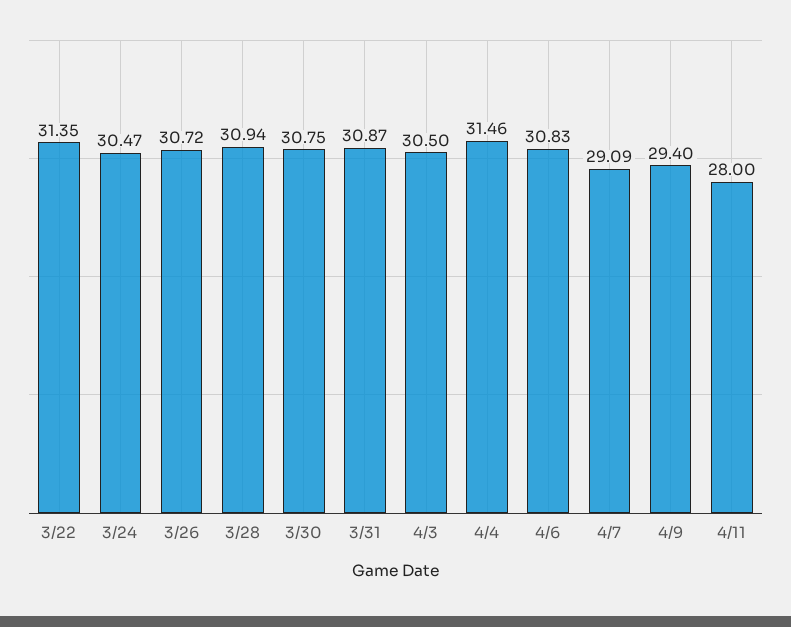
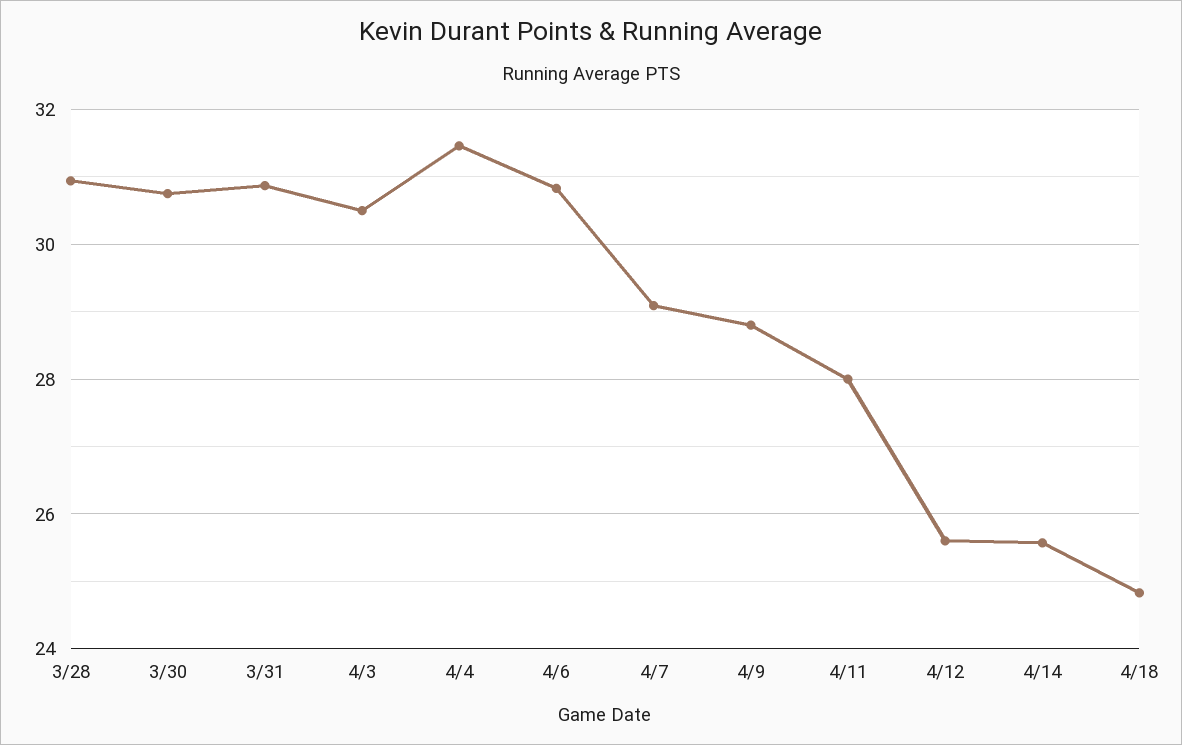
3/22: 31.35 -> none
3/24: 30.47 -> none
3/26: 30.72 -> none
4/9: 29.4 -> 28.8
4/12: none -> 25.6
4/14: none -> 25.6
4/18: none -> 24.8

